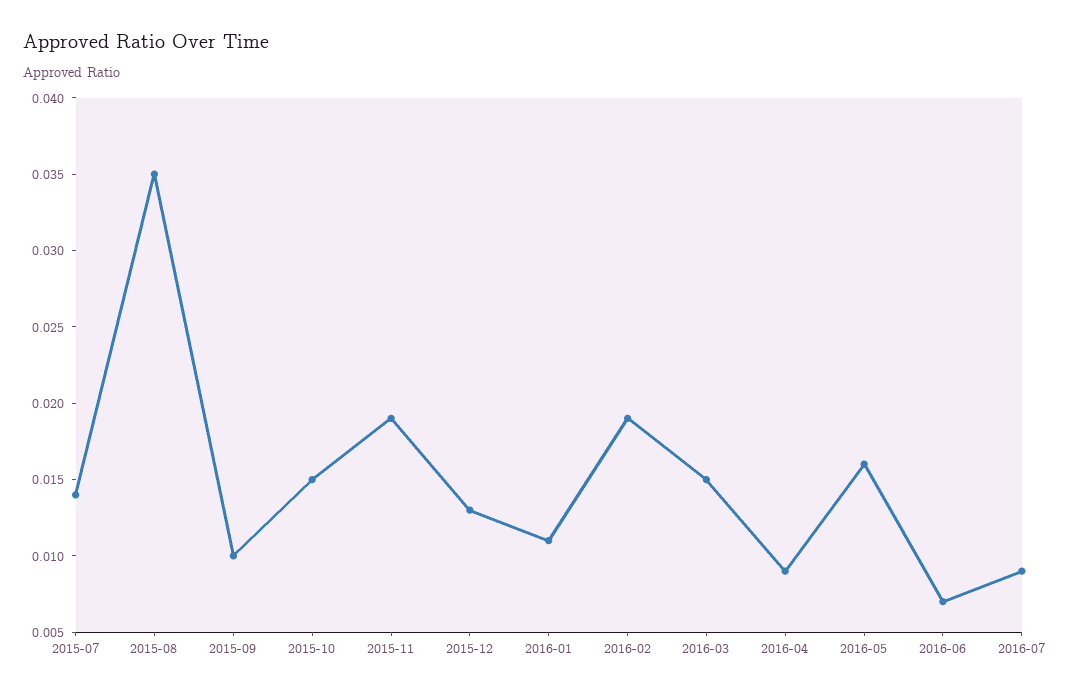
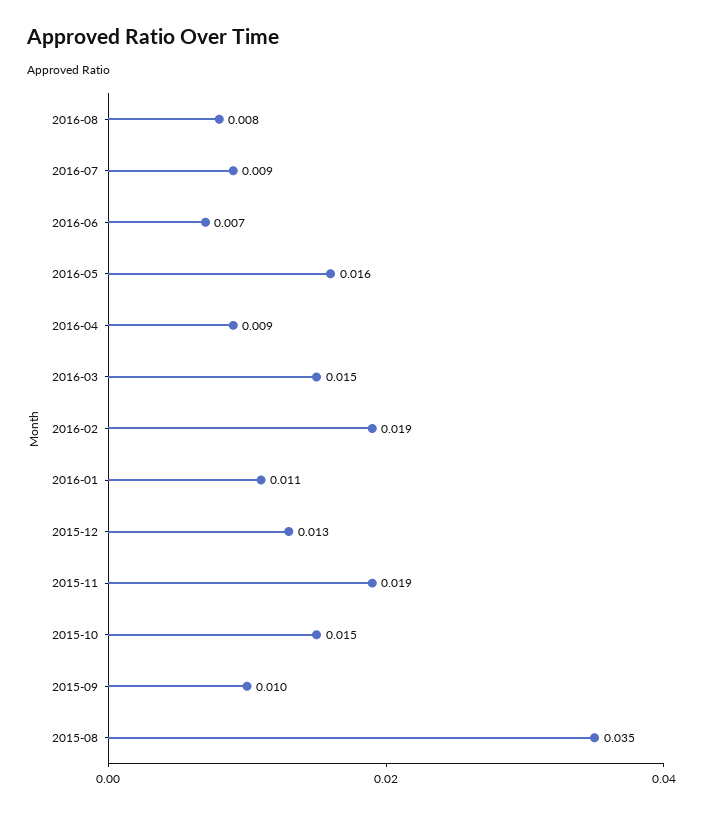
2015-07: 0.014 -> none
2016-08: none -> 0.008

